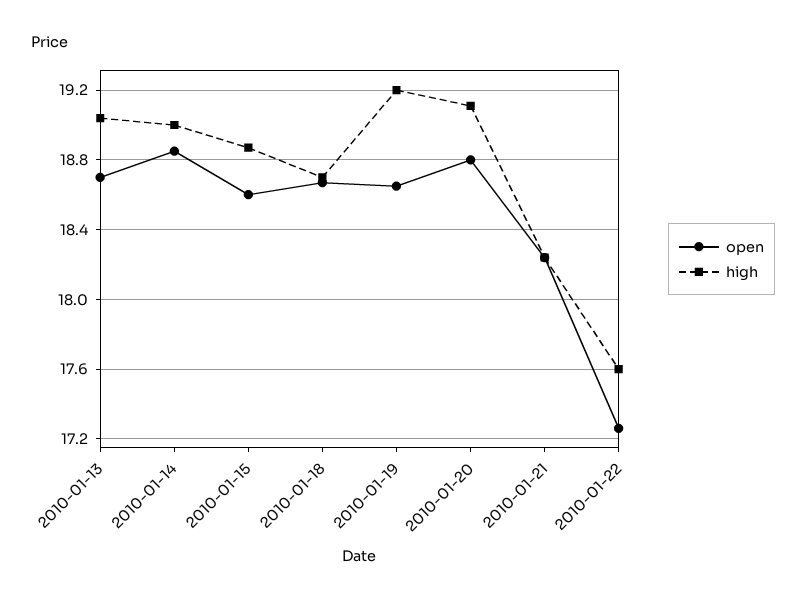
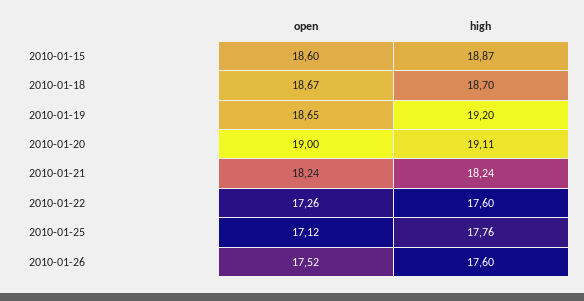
open, 2010-01-13: 18.7 -> none
high, 2010-01-13: 19.05 -> none
open, 2010-01-14: 18.85 -> none
high, 2010-01-14: 19 -> none
open, 2010-01-20: 18.8 -> 19
open, 2010-01-25: none -> 17.12
high, 2010-01-25: none -> 17.76
open, 2010-01-26: none -> 17.52
high, 2010-01-26: none -> 17.6

